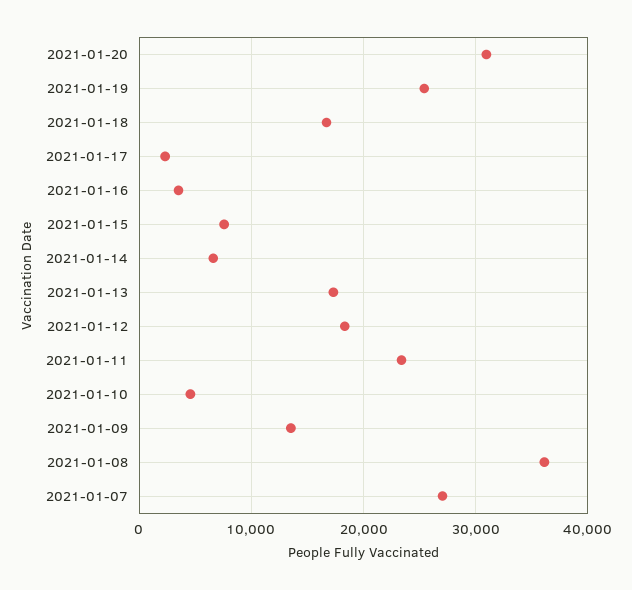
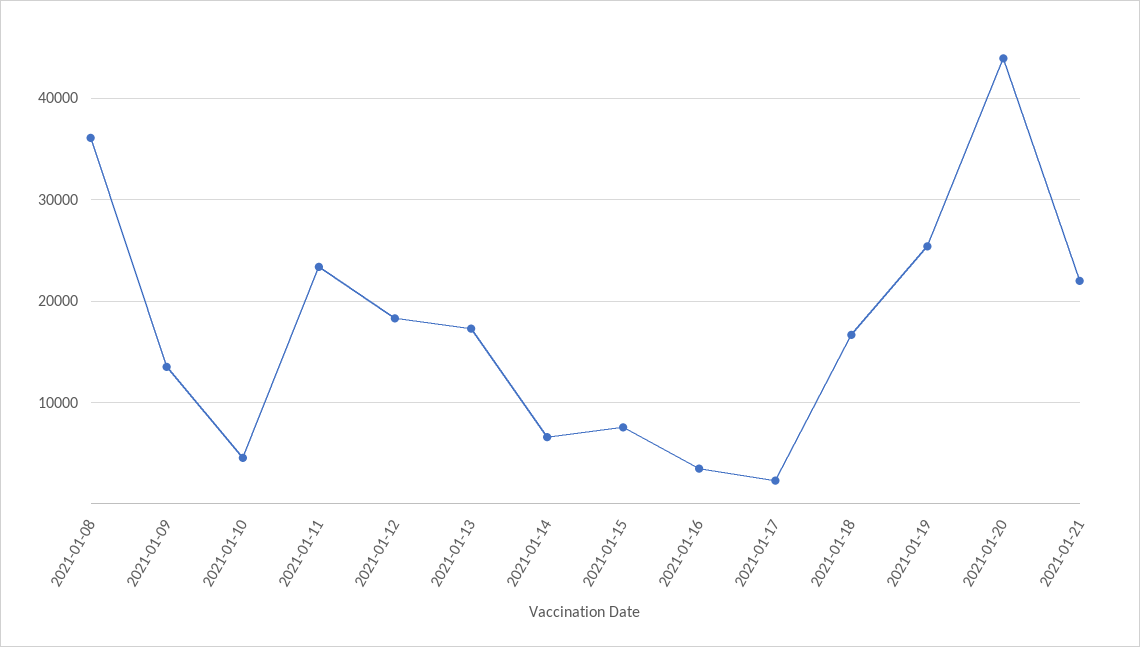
2021-01-20: 31000 -> 44000
2021-01-07: 27000 -> none
2021-01-21: none -> 22000

